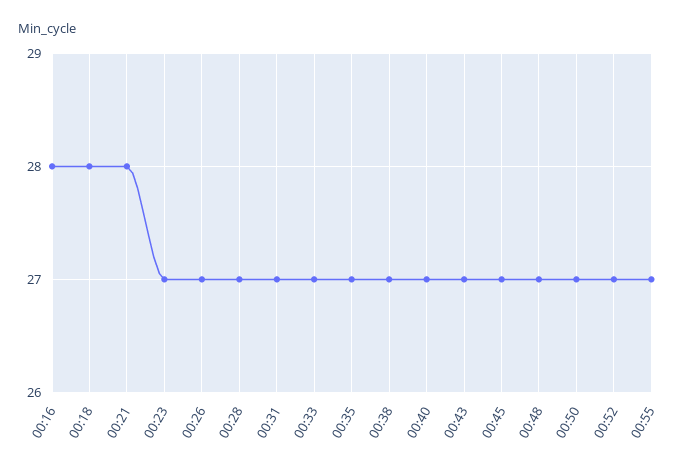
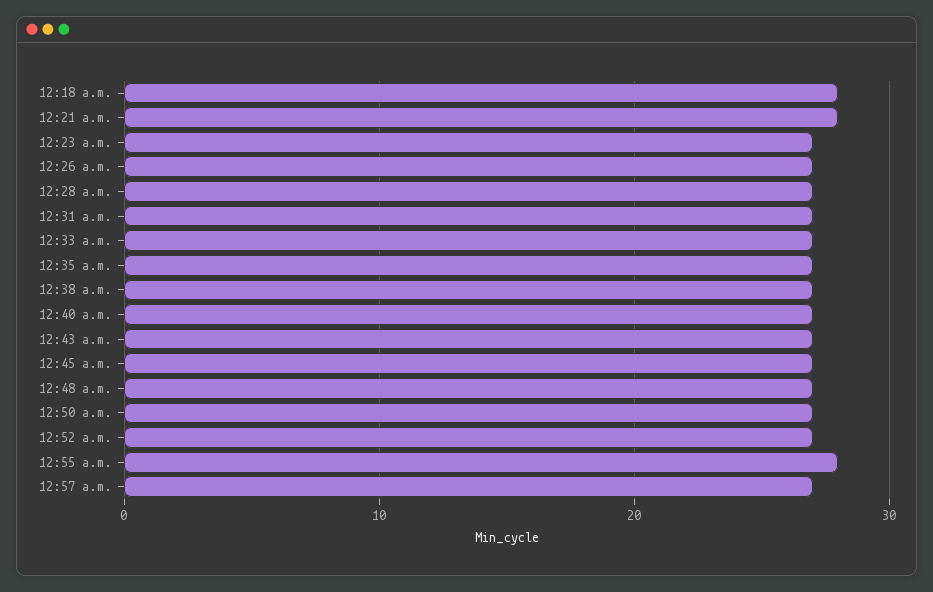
00:16: 28 -> none
00:55: 27 -> 28
12:57 a.m.: none -> 27

